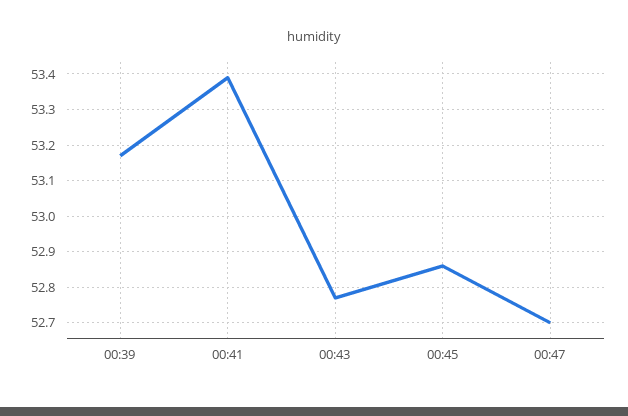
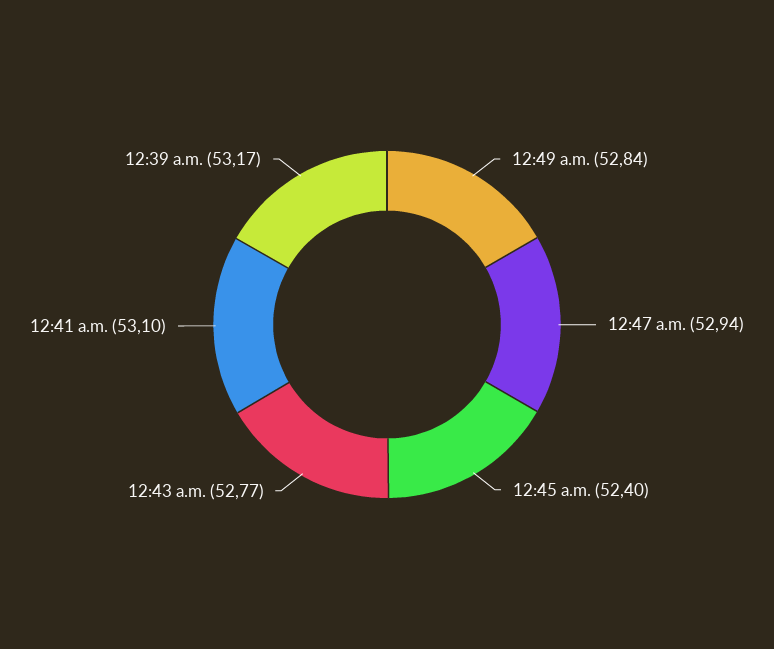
00:41: 53.4 -> 53.1
00:45: 52.85 -> 52.4
00:47: 52.7 -> 52.94
12:49 a.m.: none -> 52.84

